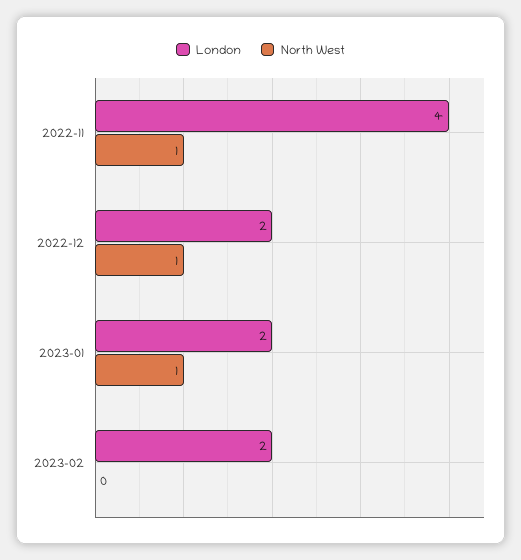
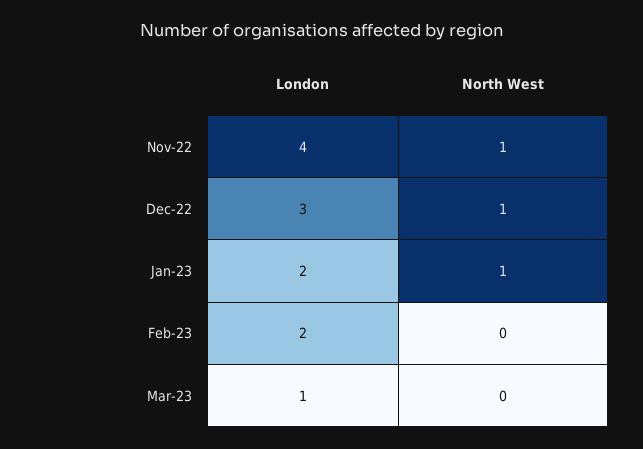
London, 2022-12: 2 -> 3
London, Mar-23: none -> 1
North West, Mar-23: none -> 0

